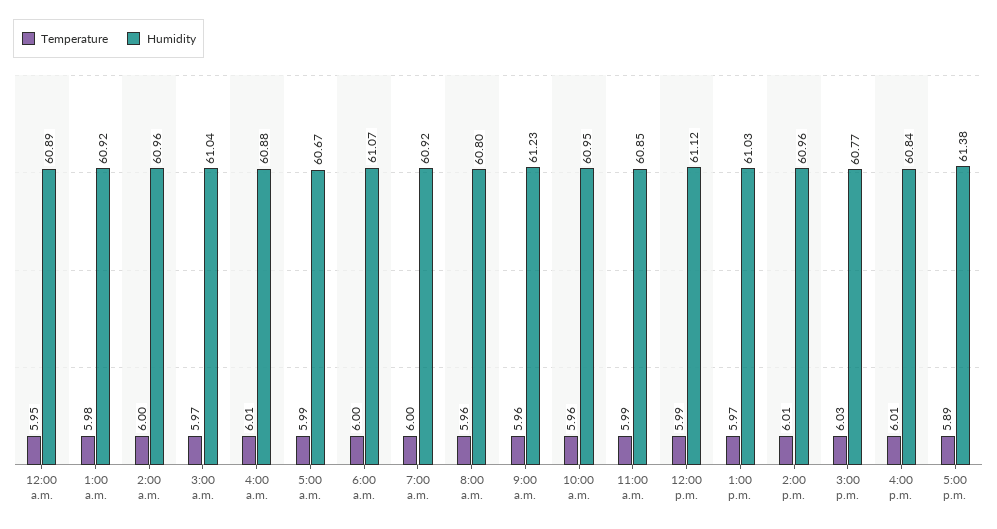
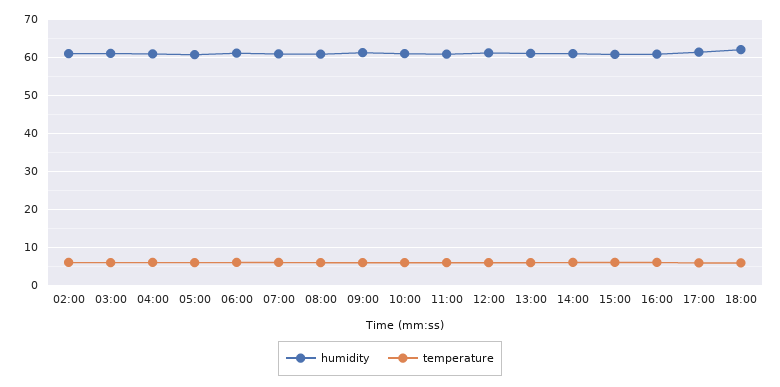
Temperature, 12:00 a.m.: 5.95 -> none
Humidity, 12:00 a.m.: 60.89 -> none
Temperature, 1:00 a.m.: 5.98 -> none
Humidity, 1:00 a.m.: 60.92 -> none
Humidity, 18:00: none -> 62
Temperature, 18:00: none -> 6

